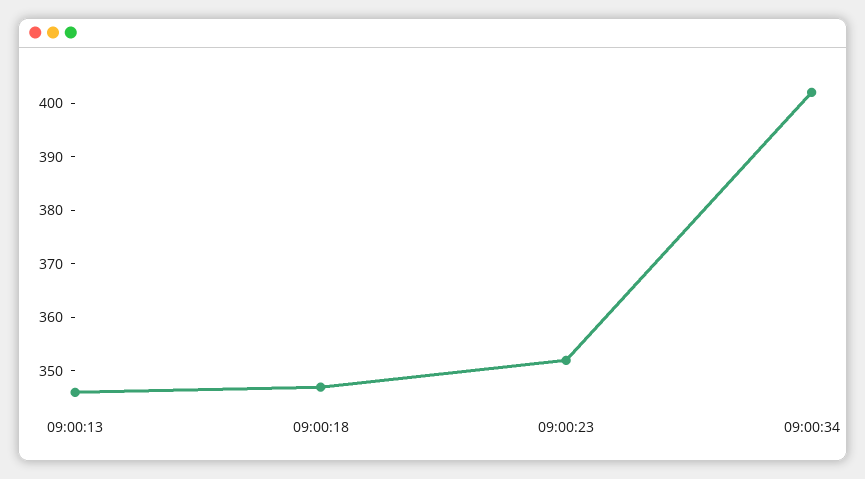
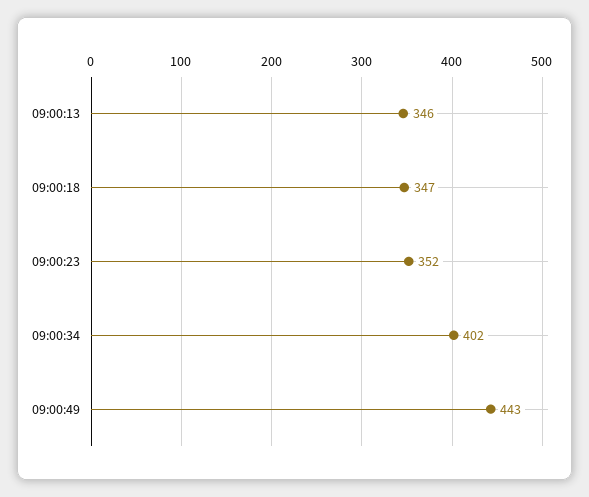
09:00:49: none -> 443

